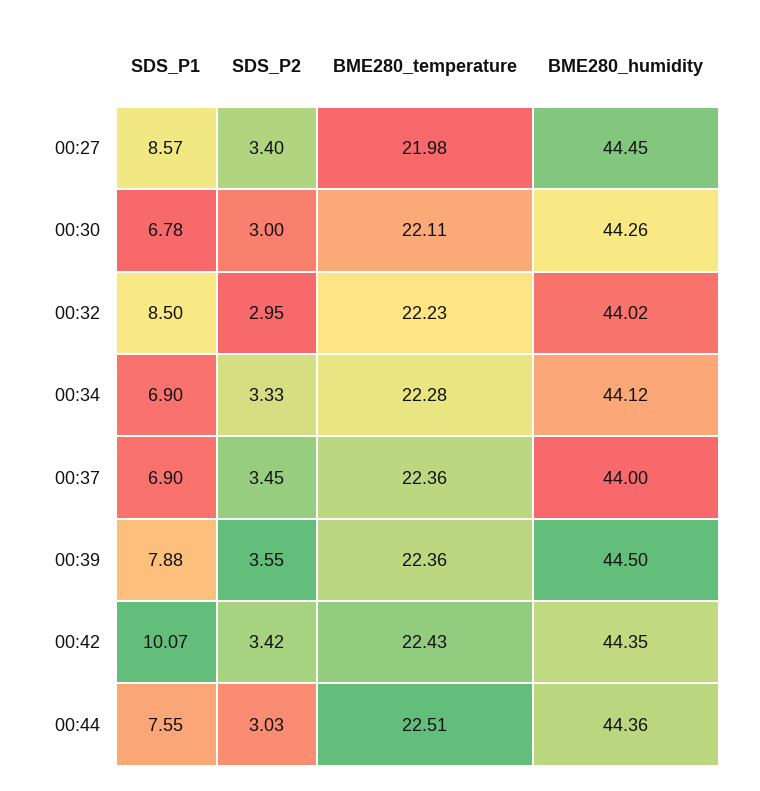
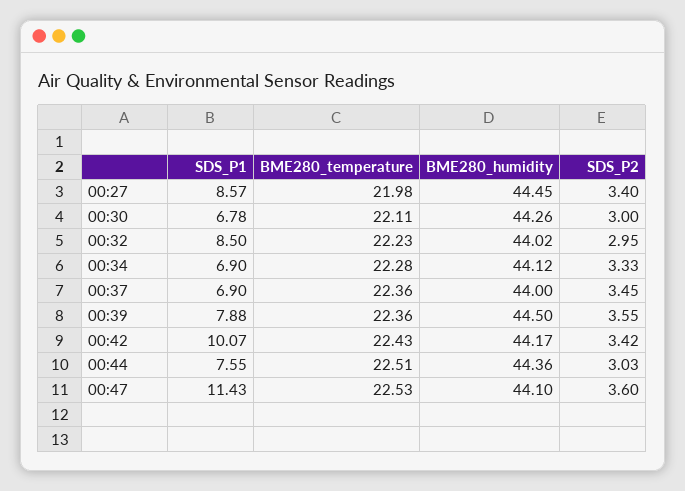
BME280_humidity, 00:42: 44.35 -> 44.17
SDS_P1, 00:47: none -> 11.43
BME280_temperature, 00:47: none -> 22.53
BME280_humidity, 00:47: none -> 44.1
SDS_P2, 00:47: none -> 3.6

